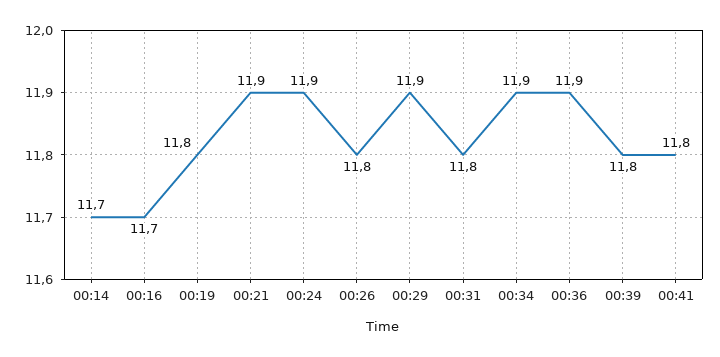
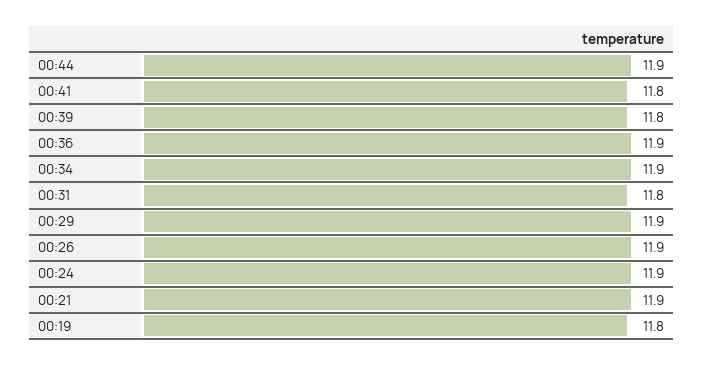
00:14: 11.7 -> none
00:16: 11.7 -> none
00:26: 11.8 -> 11.9
00:44: none -> 11.9

